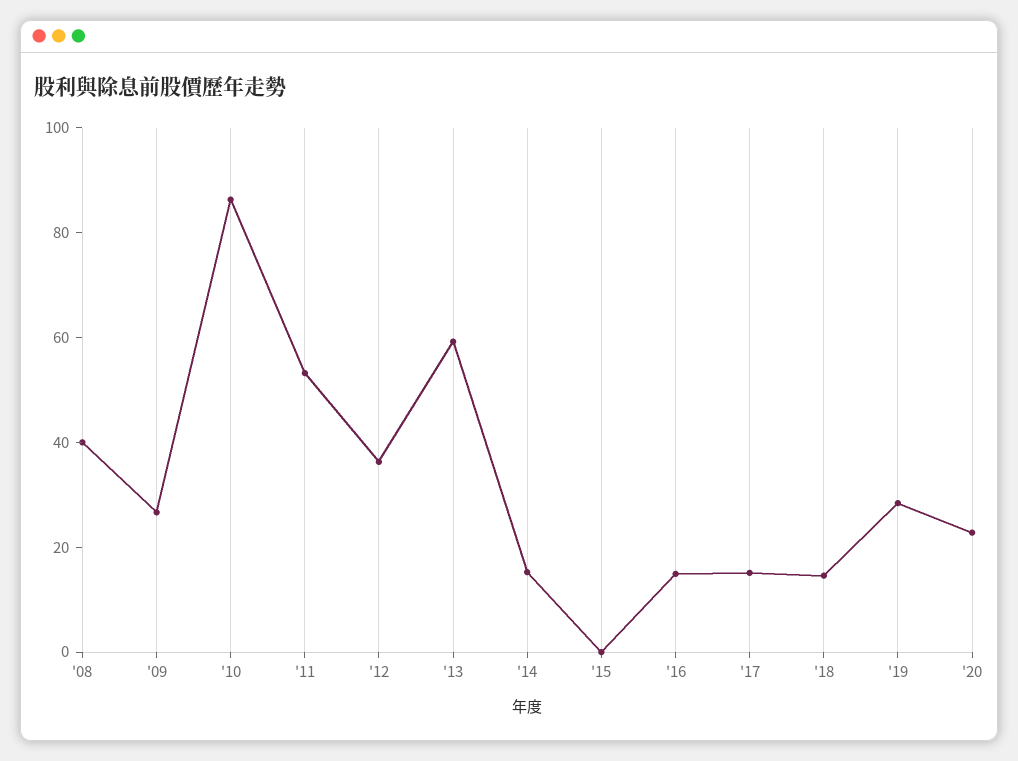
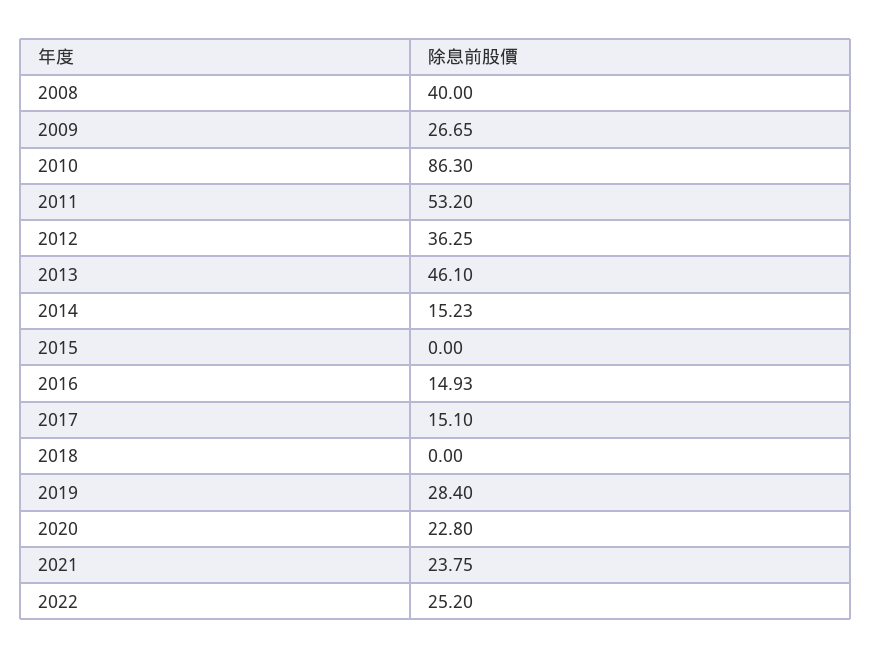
'13: 60 -> 46.1
'18: 15 -> 0
2021: none -> 23.75
2022: none -> 25.2

